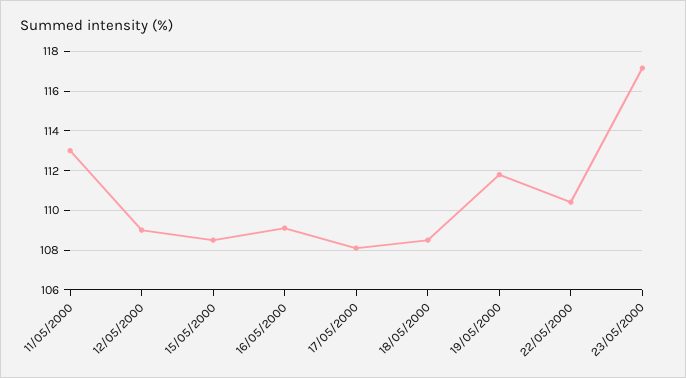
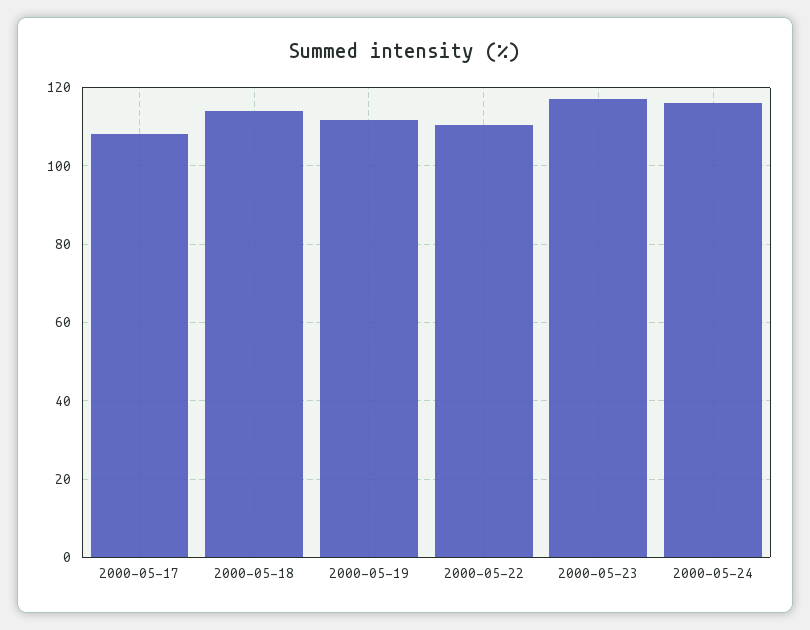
11/05/2000: 113 -> none
12/05/2000: 109 -> none
15/05/2000: 108.5 -> none
16/05/2000: 109 -> none
18/05/2000: 108.5 -> 114
2000-05-24: none -> 116

